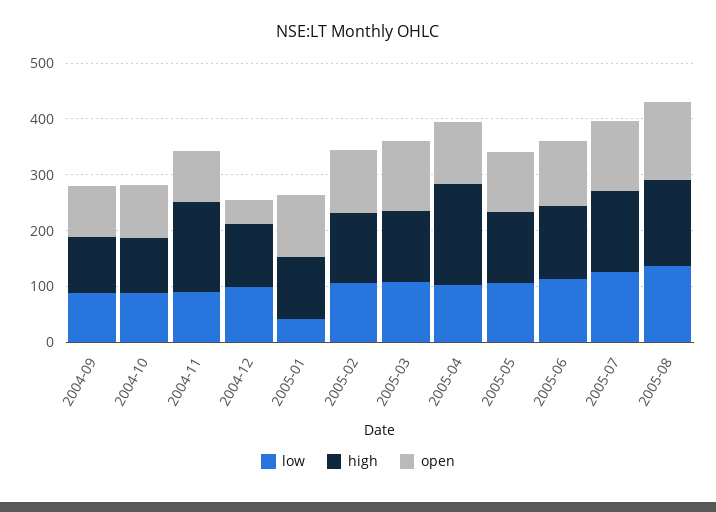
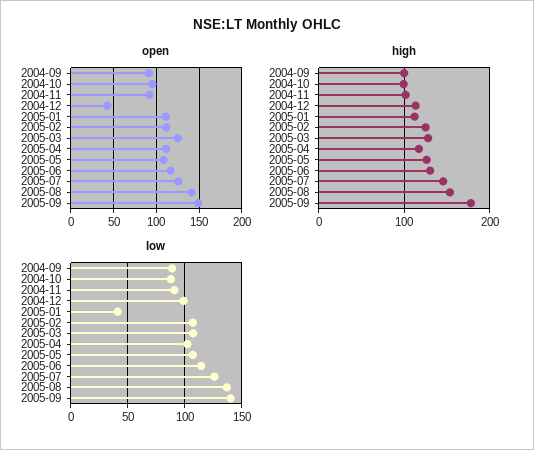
high, 2004-11: 160 -> 100
high, 2005-04: 180 -> 120
open, 2005-09: none -> 150
high, 2005-09: none -> 180
low, 2005-09: none -> 140

